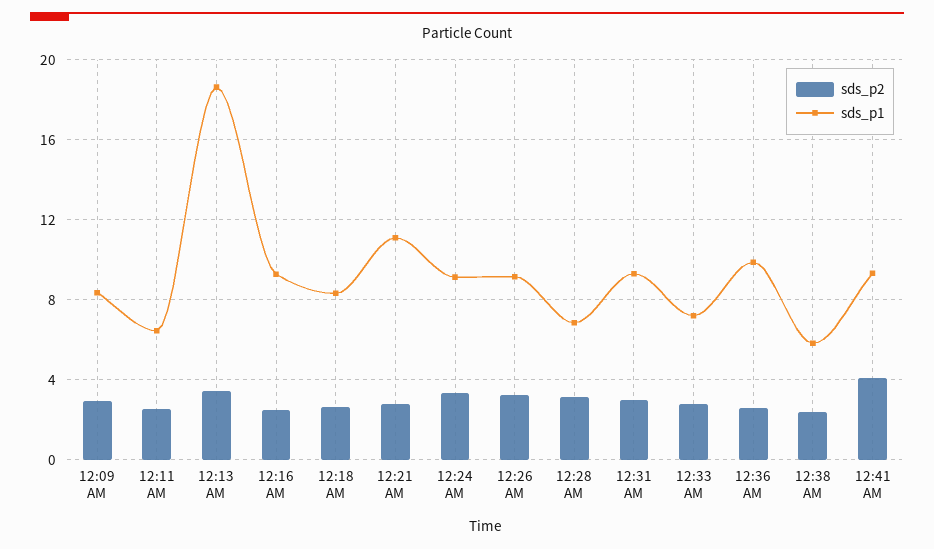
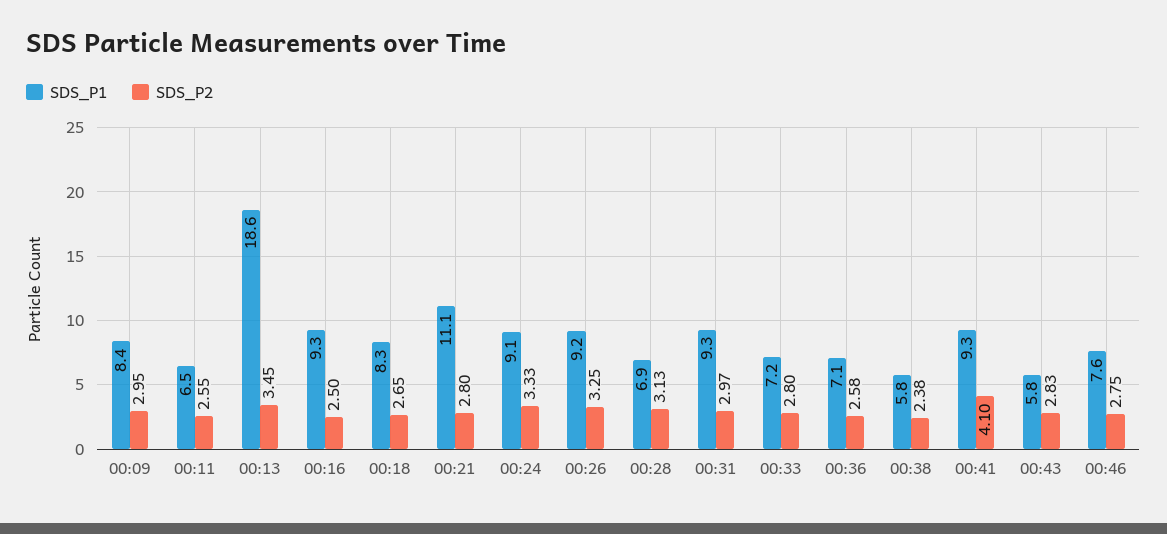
sds_p1, 12:36 AM: 10 -> 7.1
sds_p1, 00:43: none -> 5.8
sds_p2, 00:43: none -> 2.83
sds_p1, 00:46: none -> 7.6
sds_p2, 00:46: none -> 2.75

